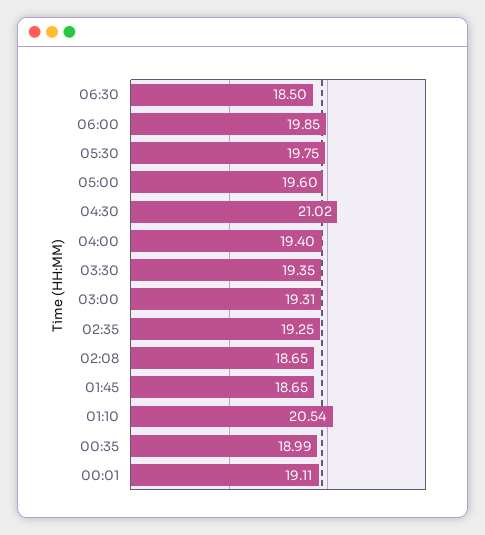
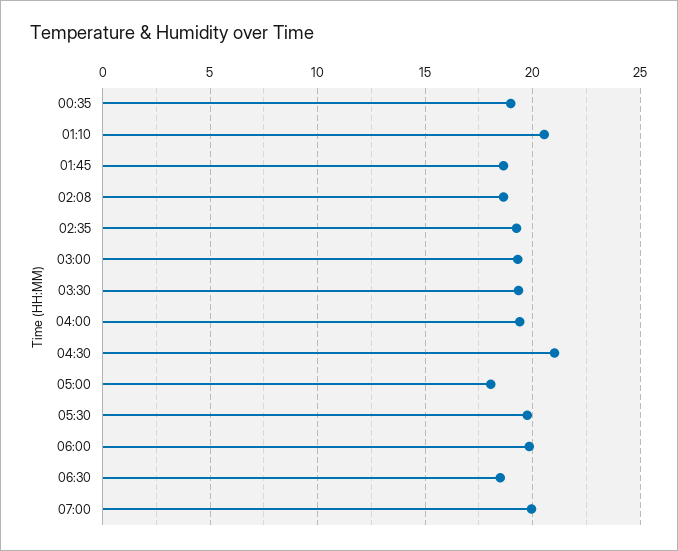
05:00: 19.6 -> 18
00:01: 19.11 -> none
07:00: none -> 20

